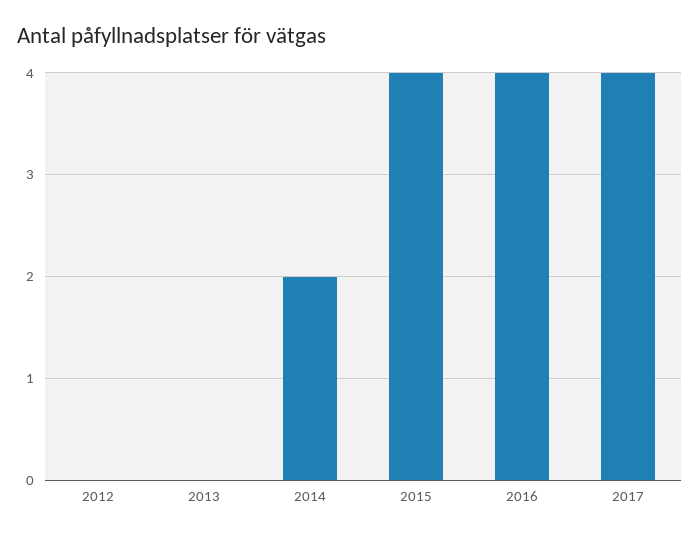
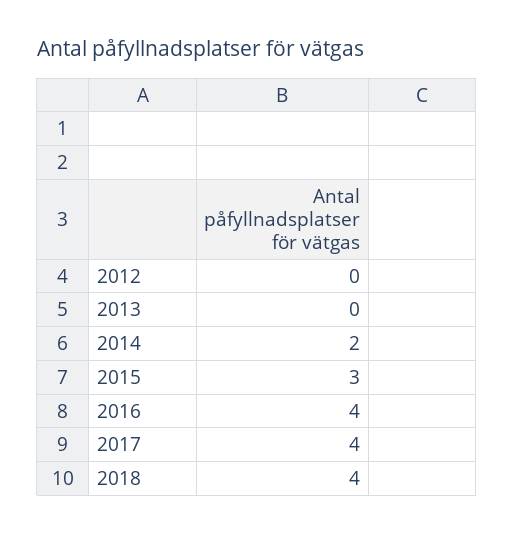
2015: 4 -> 3
2018: none -> 4

